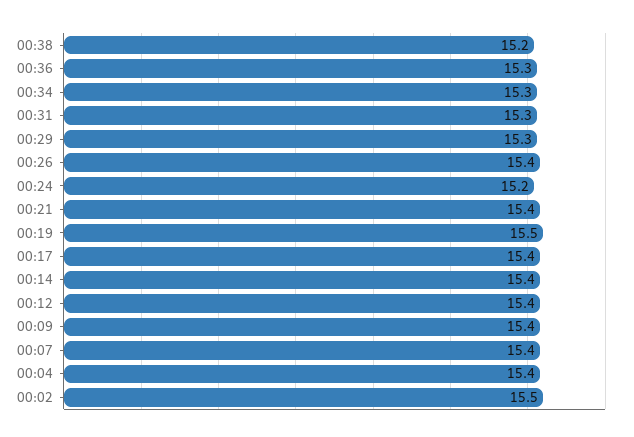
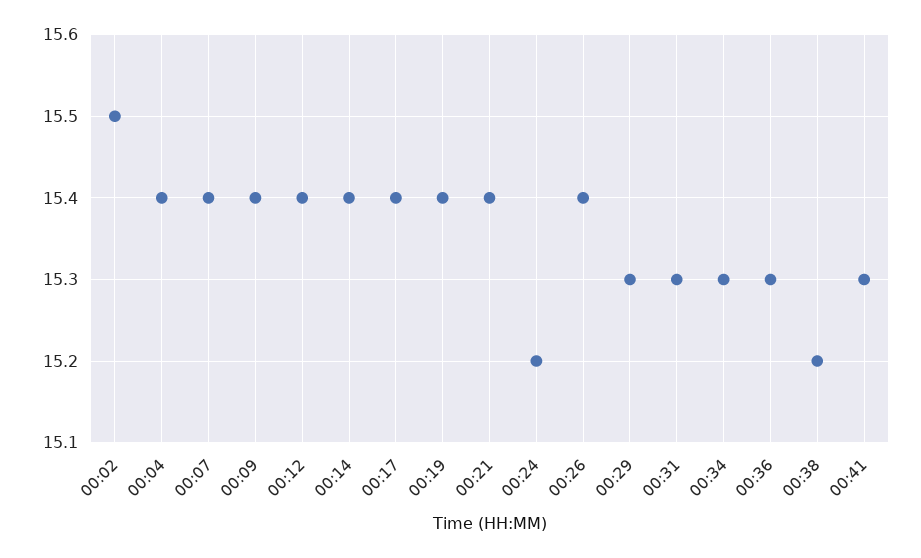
00:19: 15.5 -> 15.4
00:41: none -> 15.3

